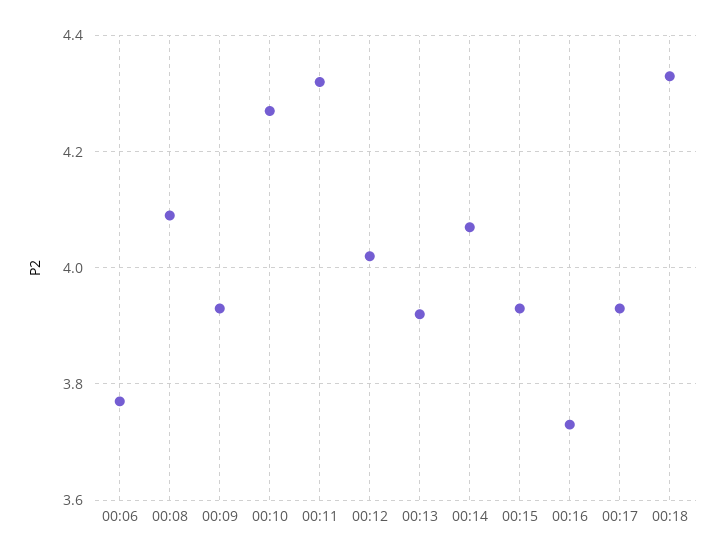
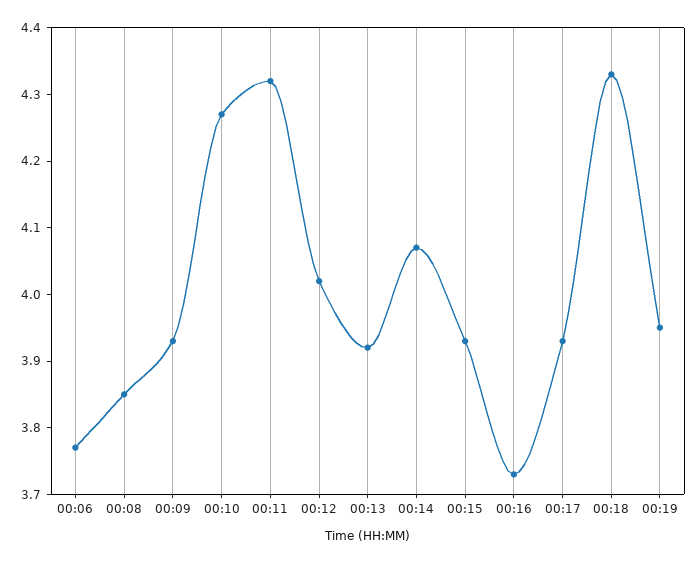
00:08: 4.1 -> 3.85
00:19: none -> 3.95

